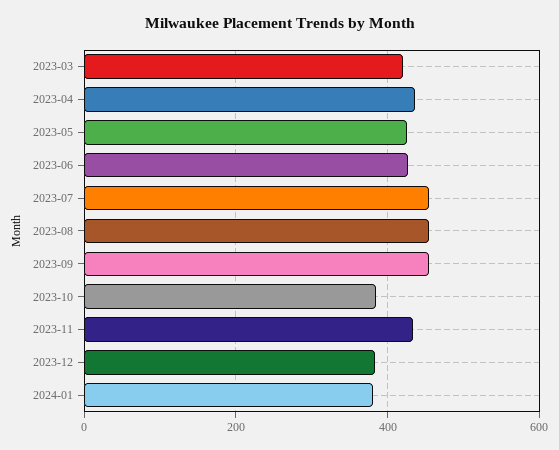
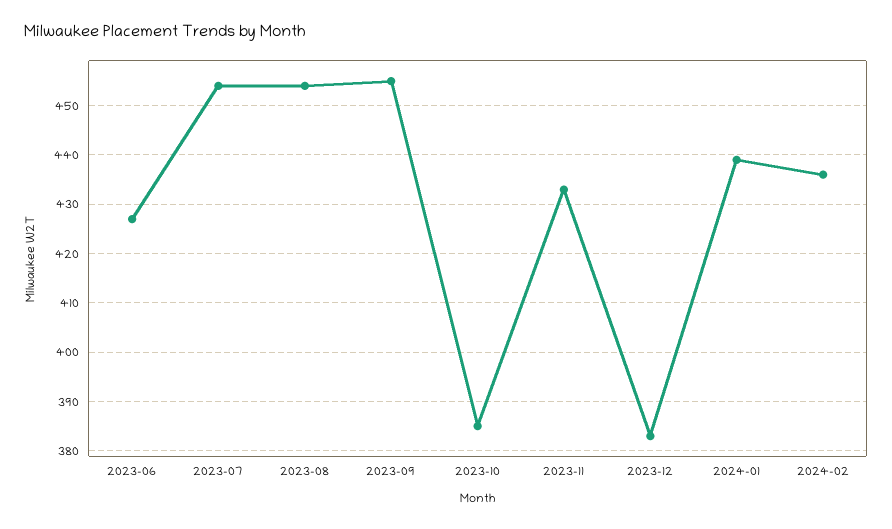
2023-03: 420 -> none
2023-04: 440 -> none
2023-05: 420 -> none
2024-01: 380 -> 440
2024-02: none -> 435

